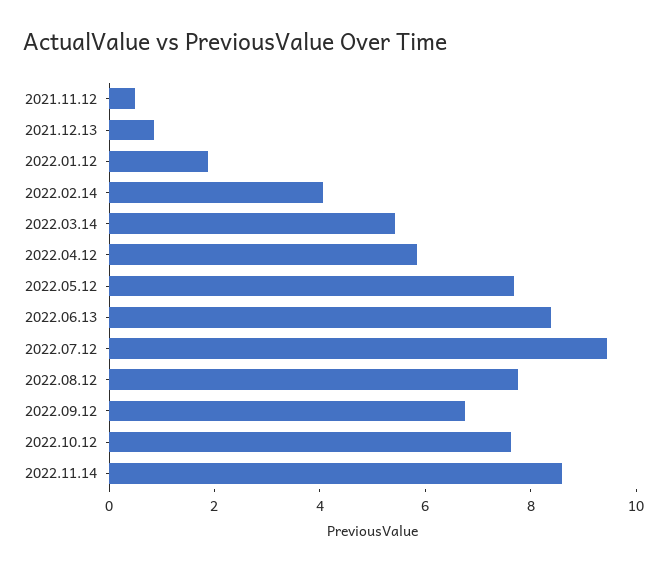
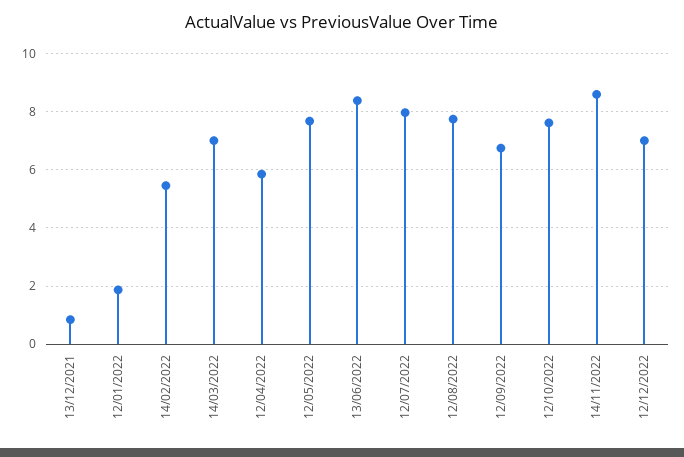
2021.11.12: 0.5 -> none
2022.02.14: 4 -> 5.5
2022.03.14: 5.5 -> 7
2022.07.12: 9.5 -> 8
12/12/2022: none -> 7

